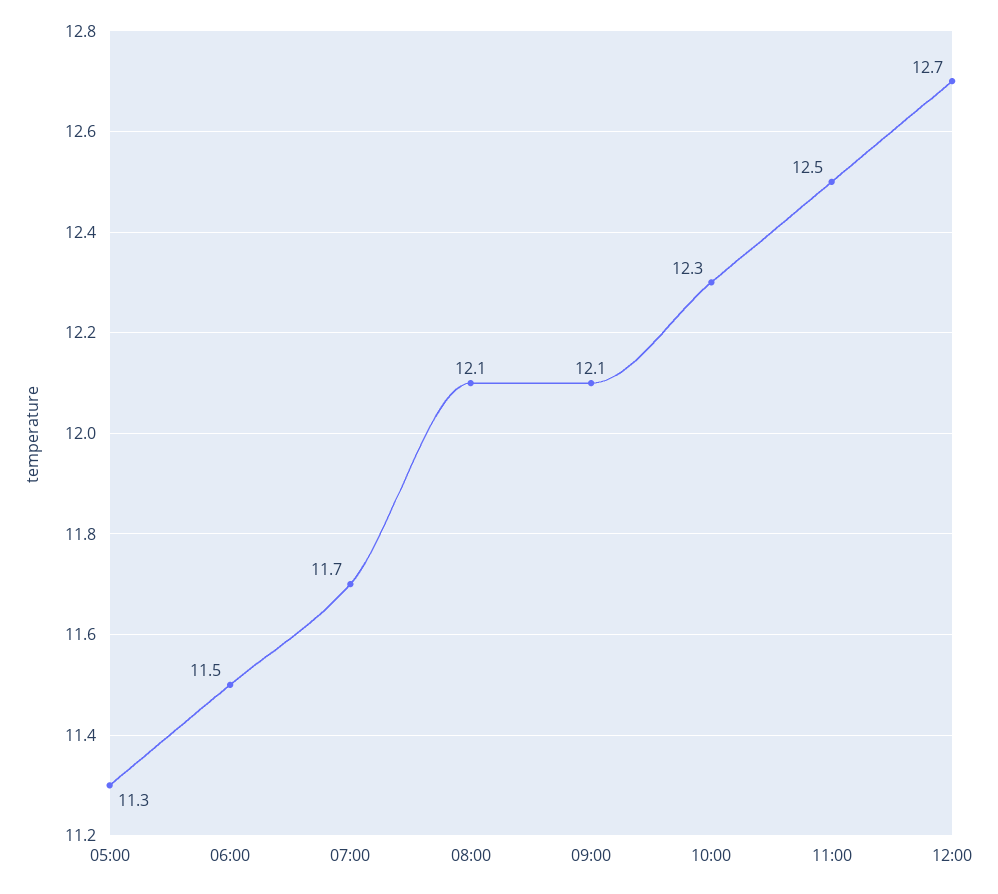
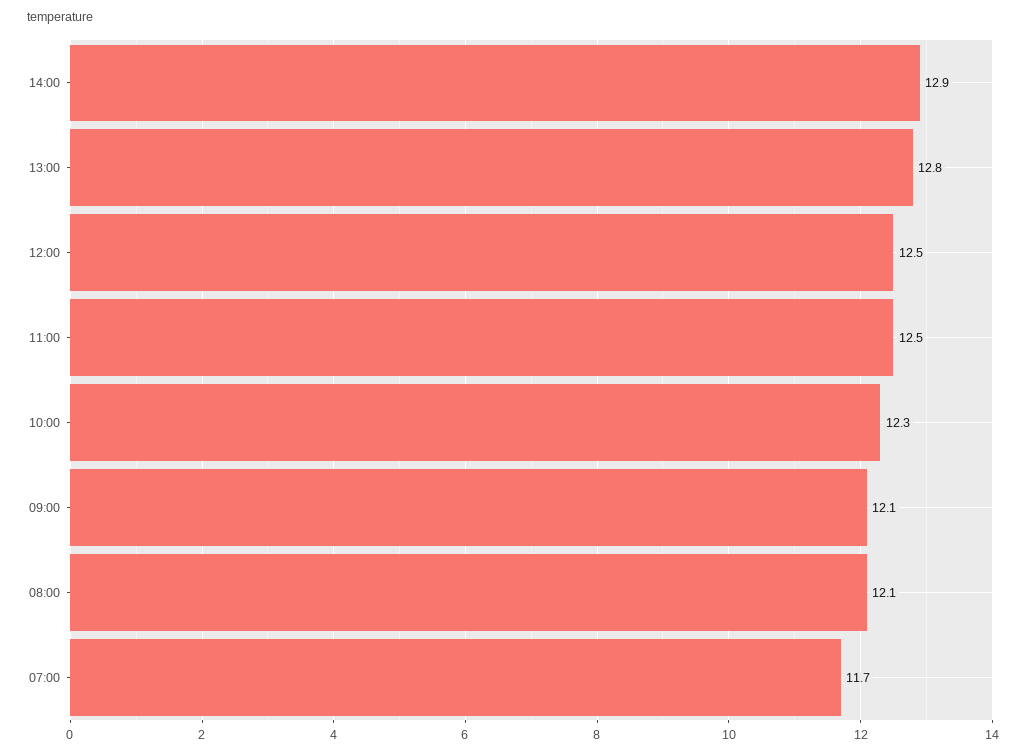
05:00: 11.3 -> none
06:00: 11.5 -> none
12:00: 12.7 -> 12.5
14:00: none -> 12.9
13:00: none -> 12.8

